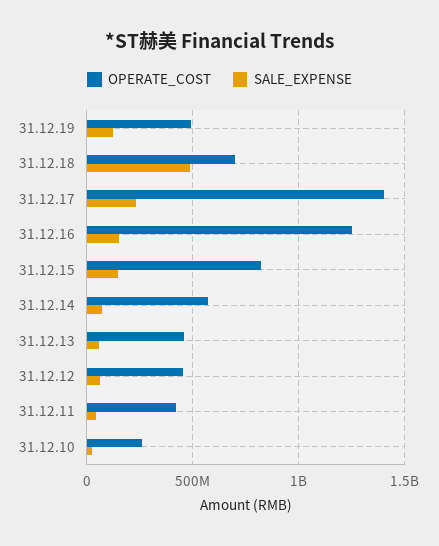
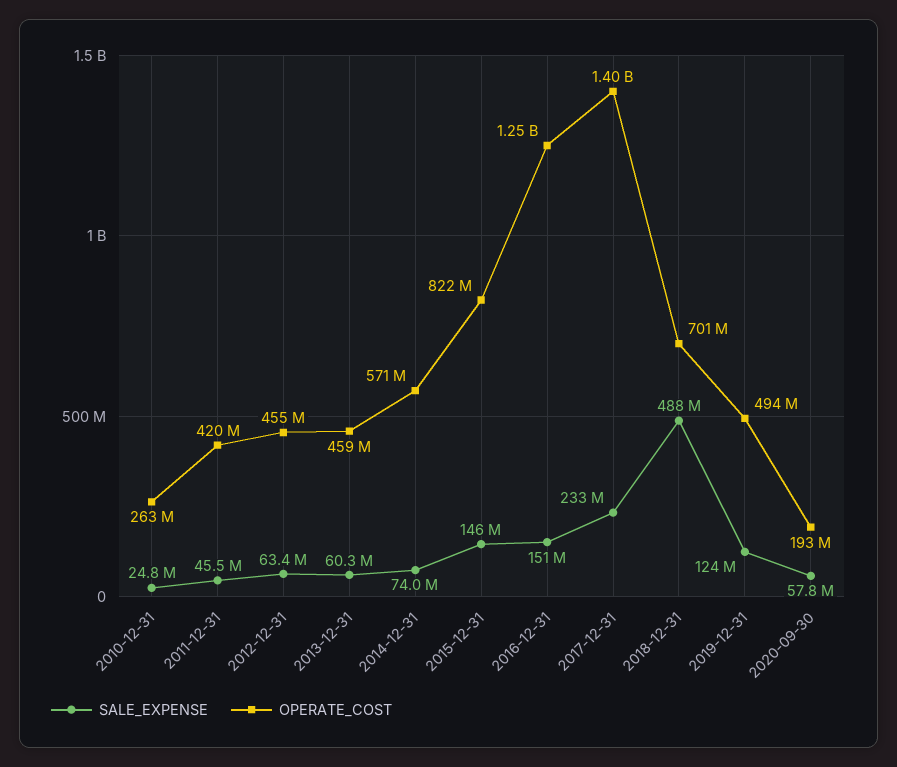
SALE_EXPENSE, 2020-09-30: none -> 57800000
OPERATE_COST, 2020-09-30: none -> 193000000

